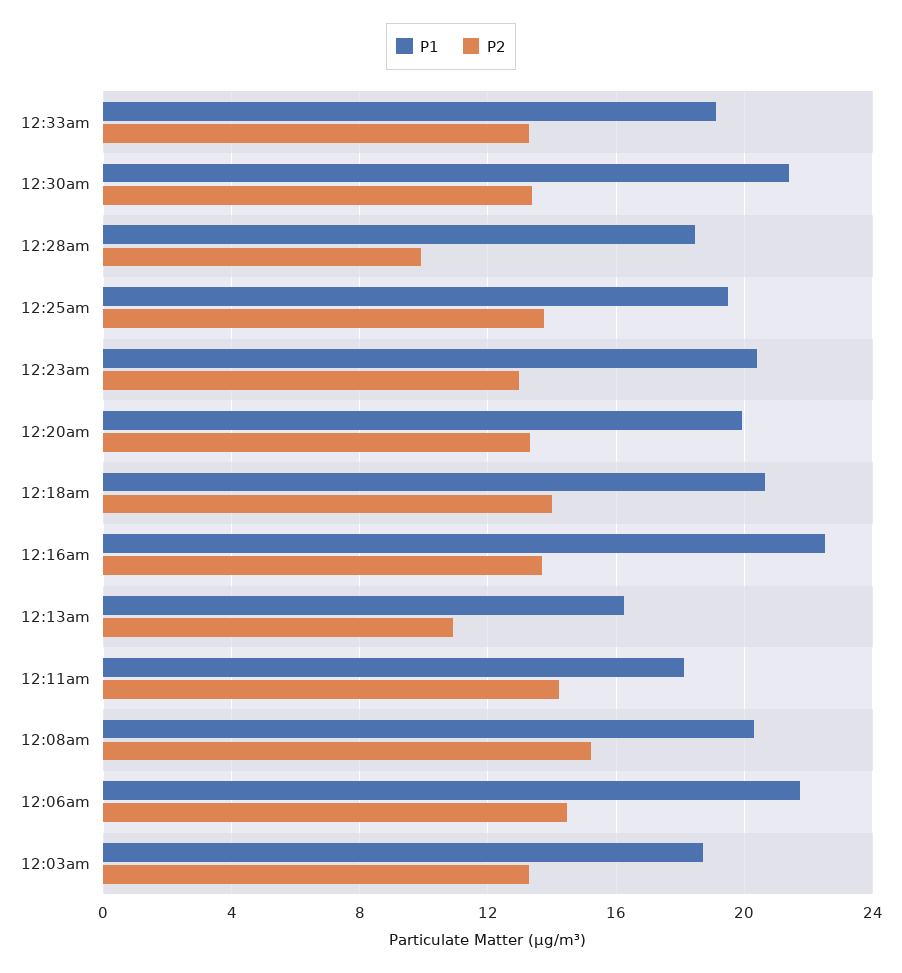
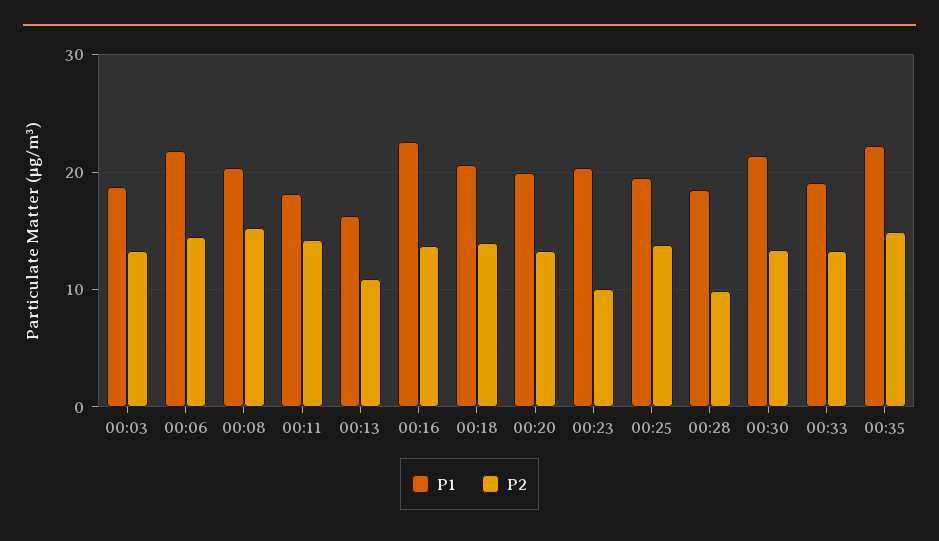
P2, 12:23am: 13 -> 10
P1, 00:35: none -> 22
P2, 00:35: none -> 15

